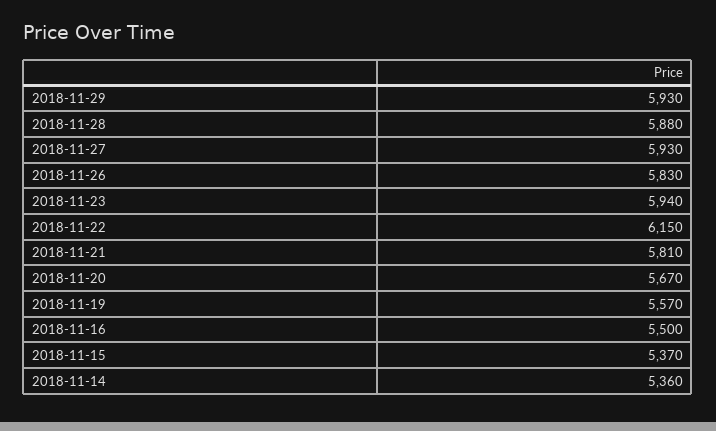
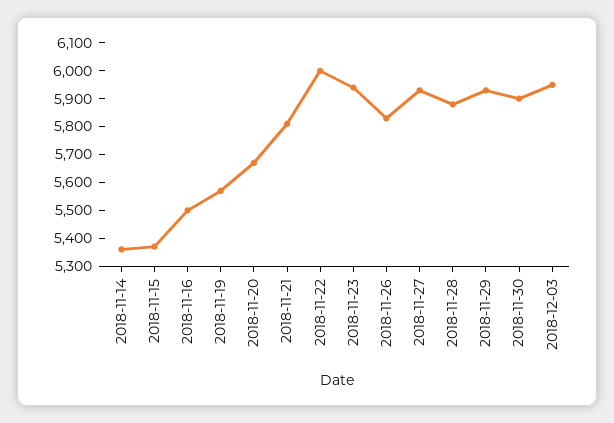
2018-11-22: 6150 -> 6000
2018-11-30: none -> 5900
2018-12-03: none -> 5950

